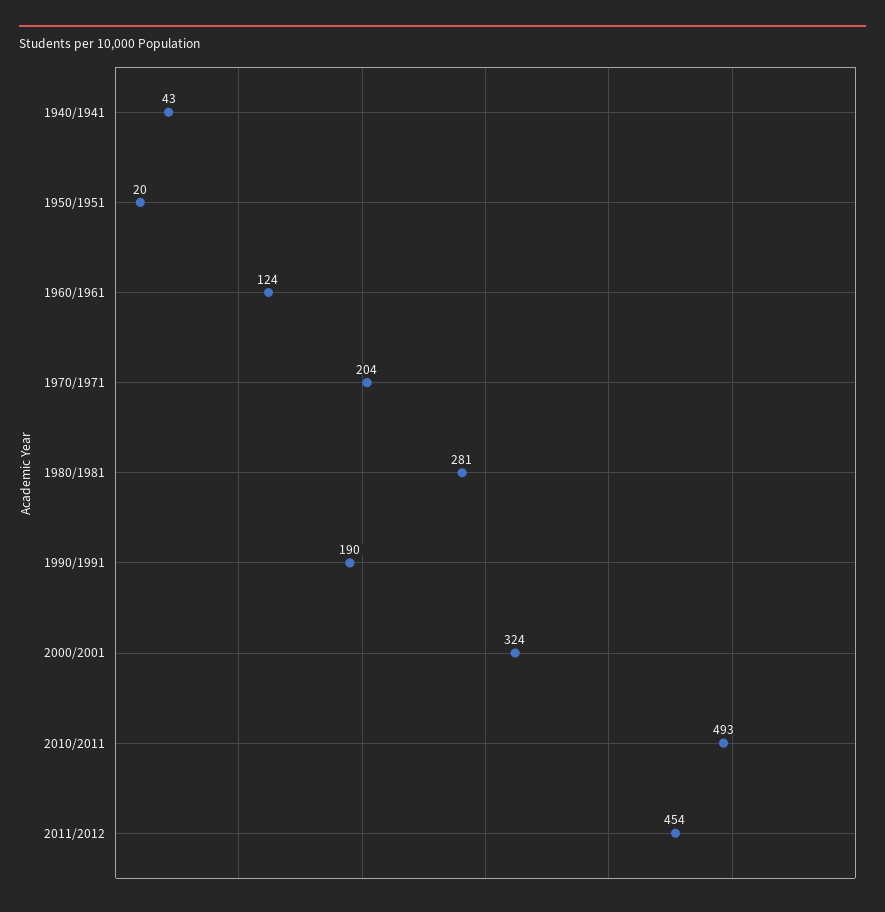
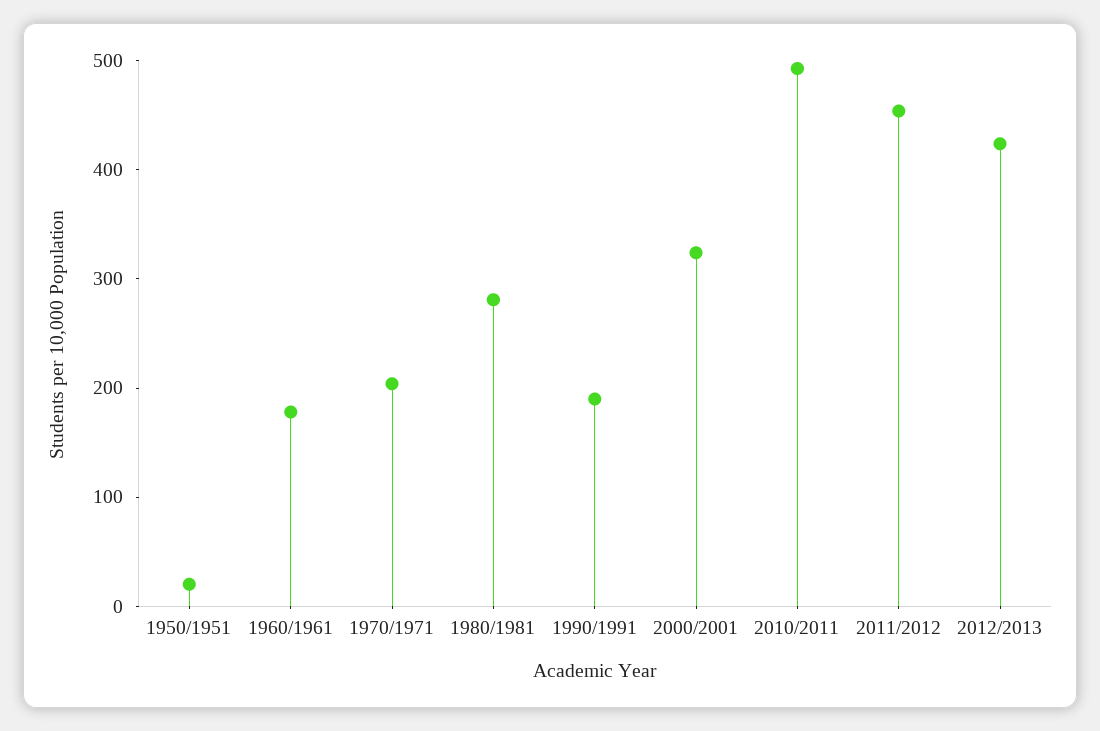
1940/1941: 43 -> none
1960/1961: 124 -> 180
2012/2013: none -> 420

